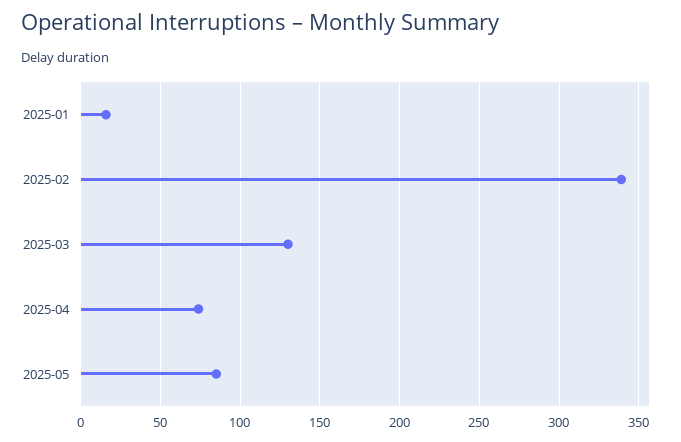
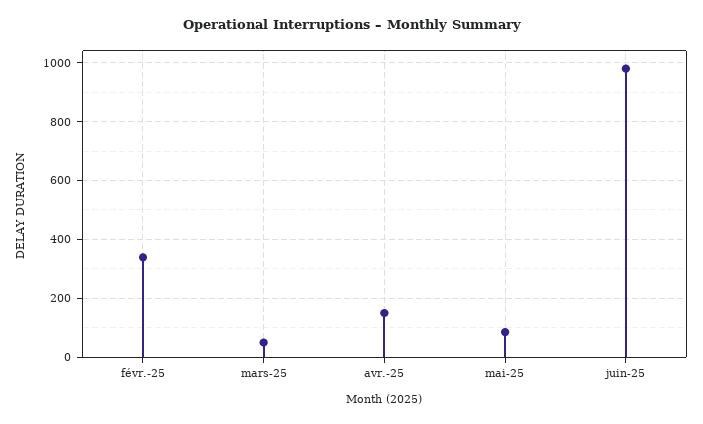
2025-01: 15 -> none
2025-03: 130 -> 50
2025-04: 75 -> 150
juin-25: none -> 975

